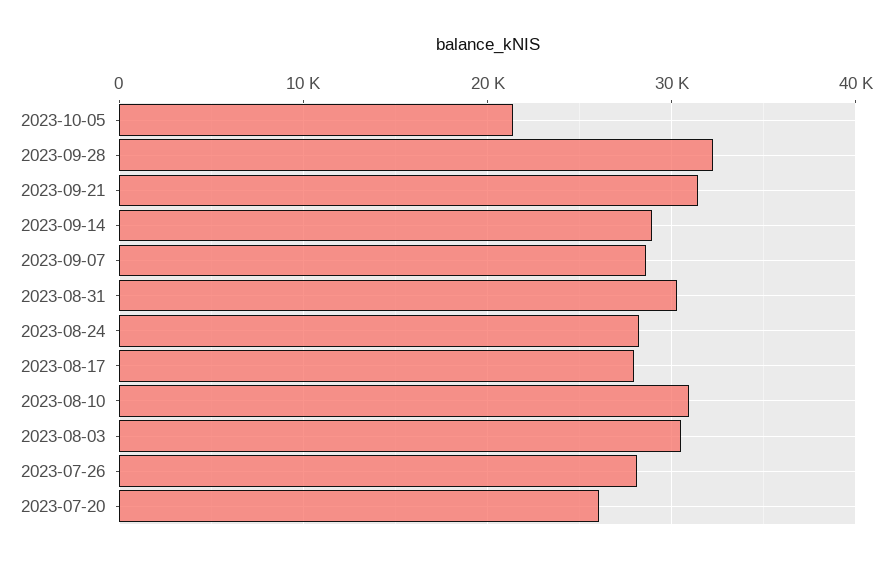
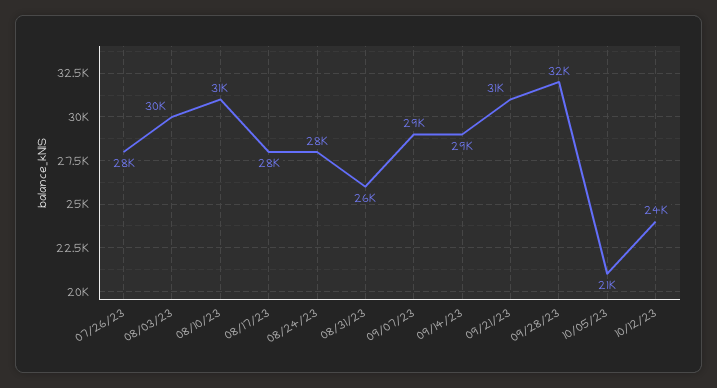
2023-08-31: 30000 -> 26000
2023-07-20: 26000 -> none
10/12/23: none -> 24000

